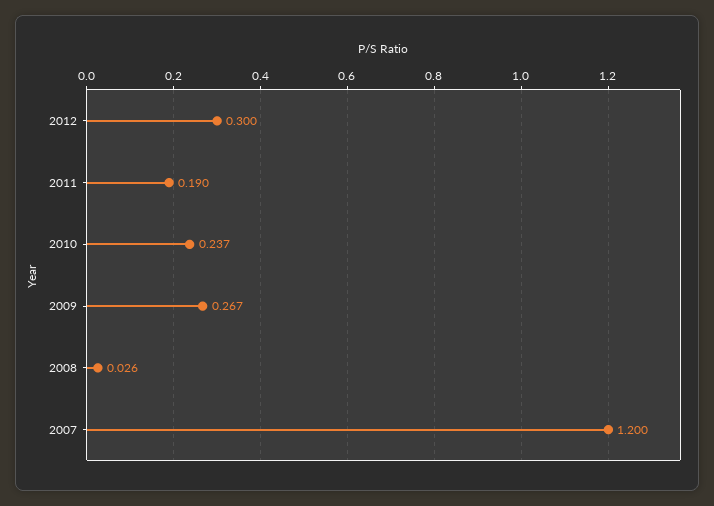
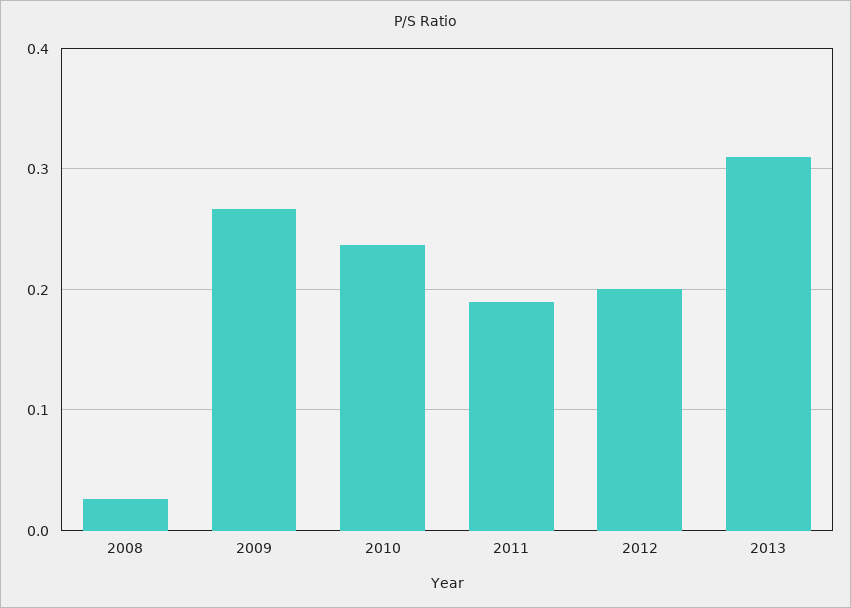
2012: 0.3 -> 0.2
2007: 1.2 -> none
2013: none -> 0.31

